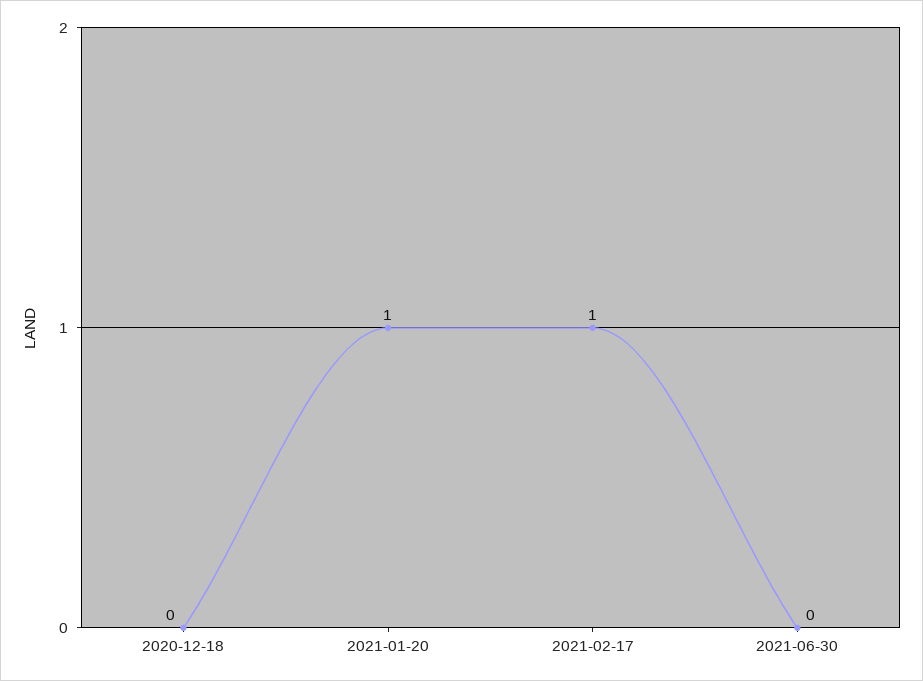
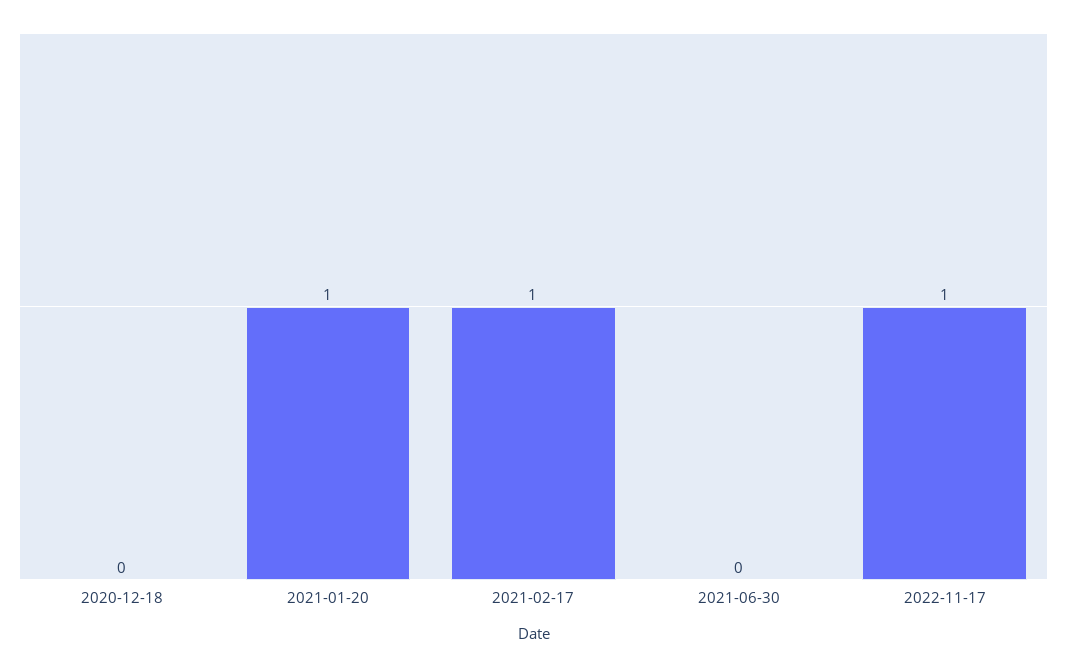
2022-11-17: none -> 1

